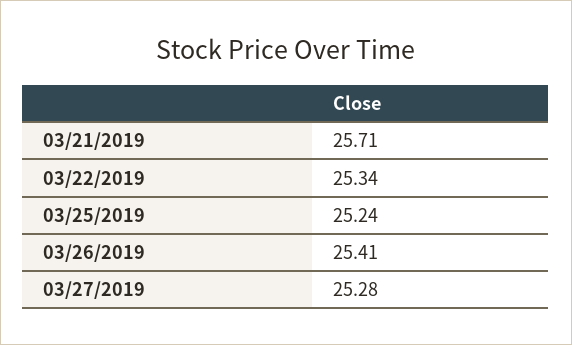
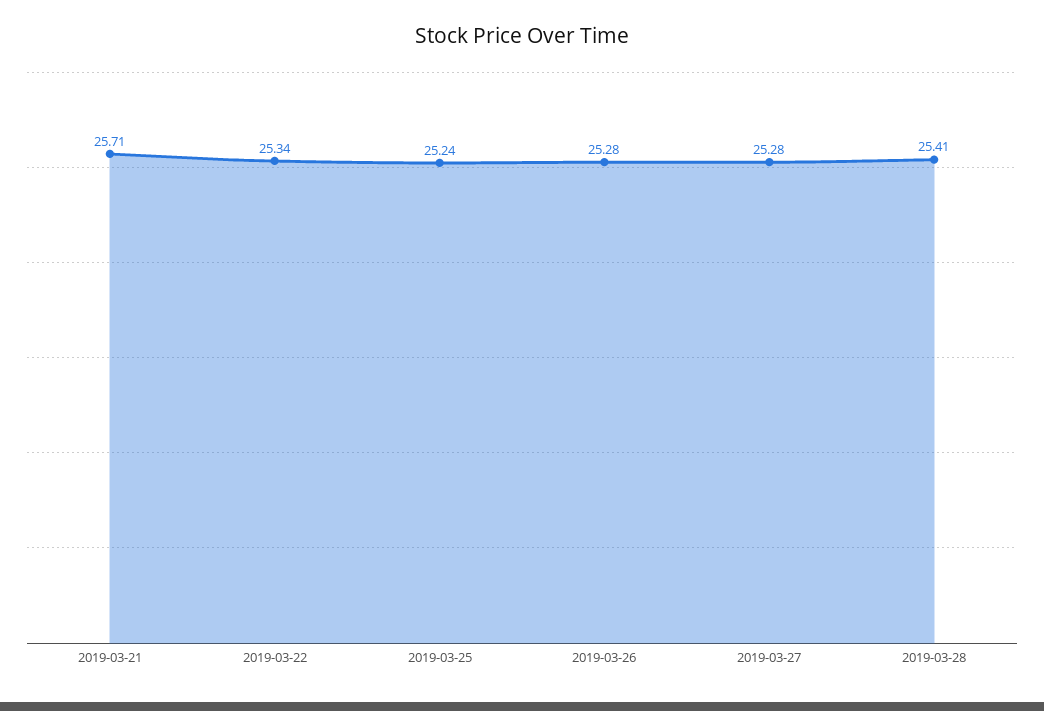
03/26/2019: 25.41 -> 25.28
2019-03-28: none -> 25.41

